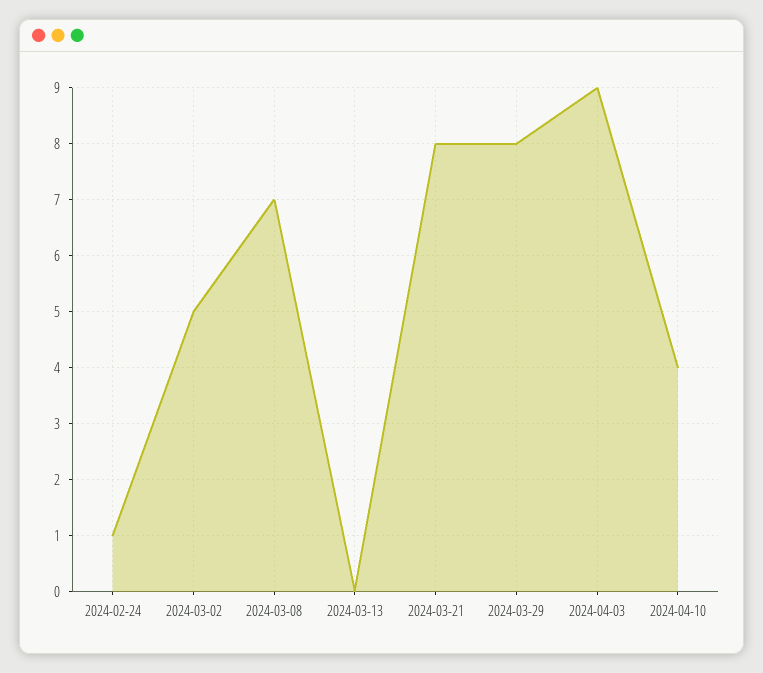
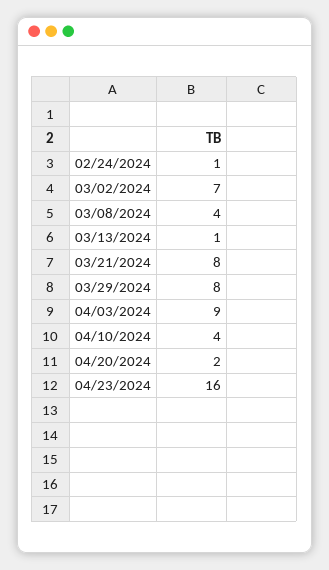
2024-03-02: 5 -> 7
2024-03-08: 7 -> 4
2024-03-13: 0 -> 1
04/20/2024: none -> 2
04/23/2024: none -> 16

